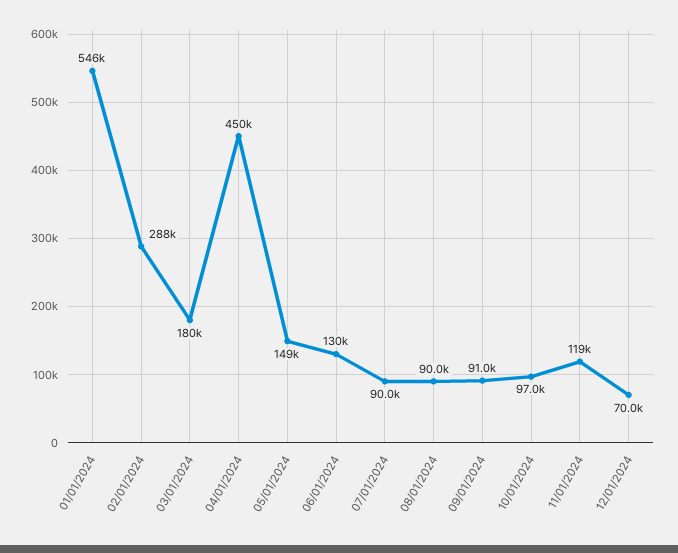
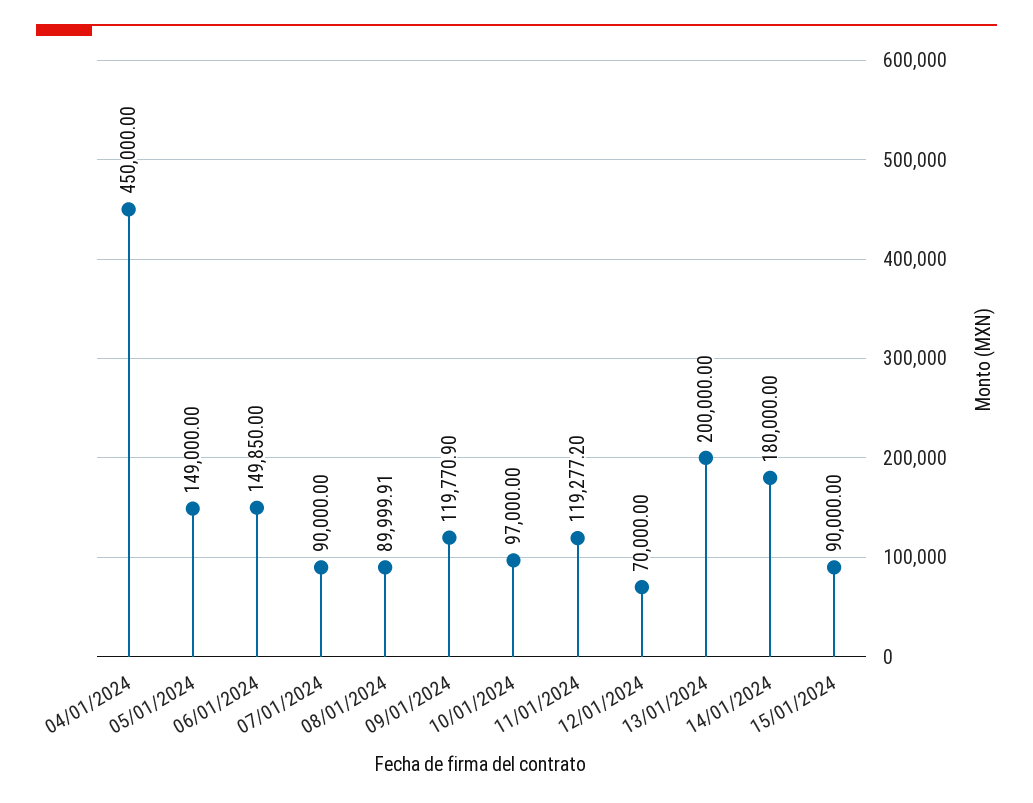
01/01/2024: 546000 -> none
02/01/2024: 288000 -> none
03/01/2024: 180000 -> none
06/01/2024: 130000 -> 149850
09/01/2024: 91000 -> 119770.9
13/01/2024: none -> 200000
14/01/2024: none -> 180000
15/01/2024: none -> 90000

